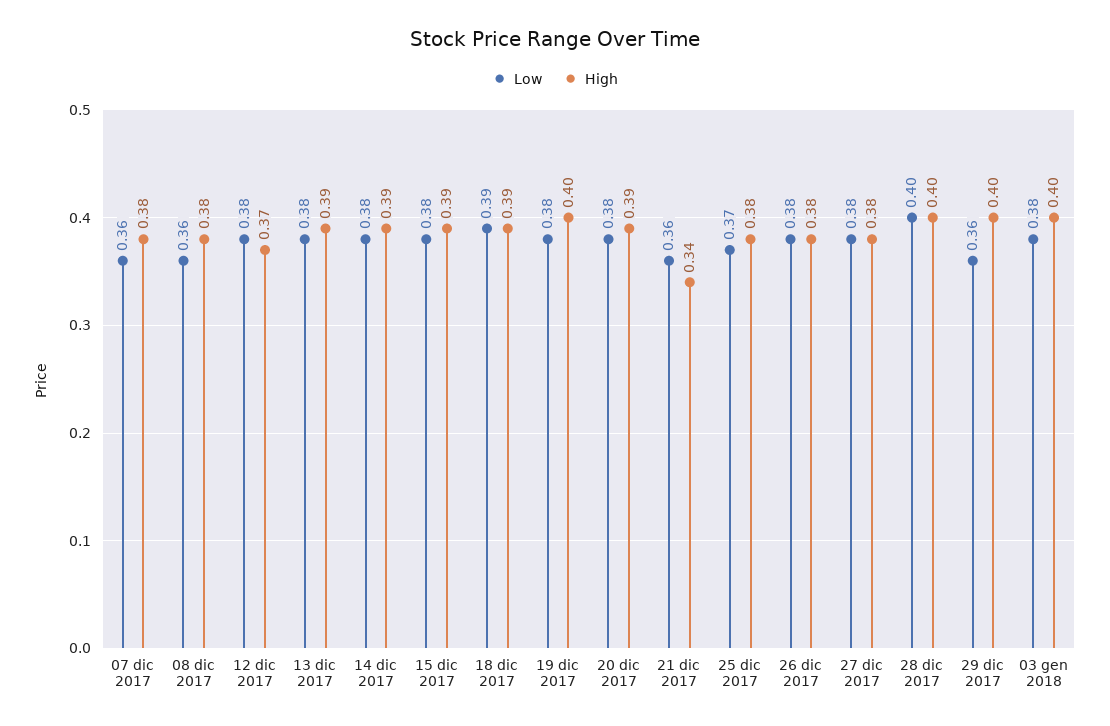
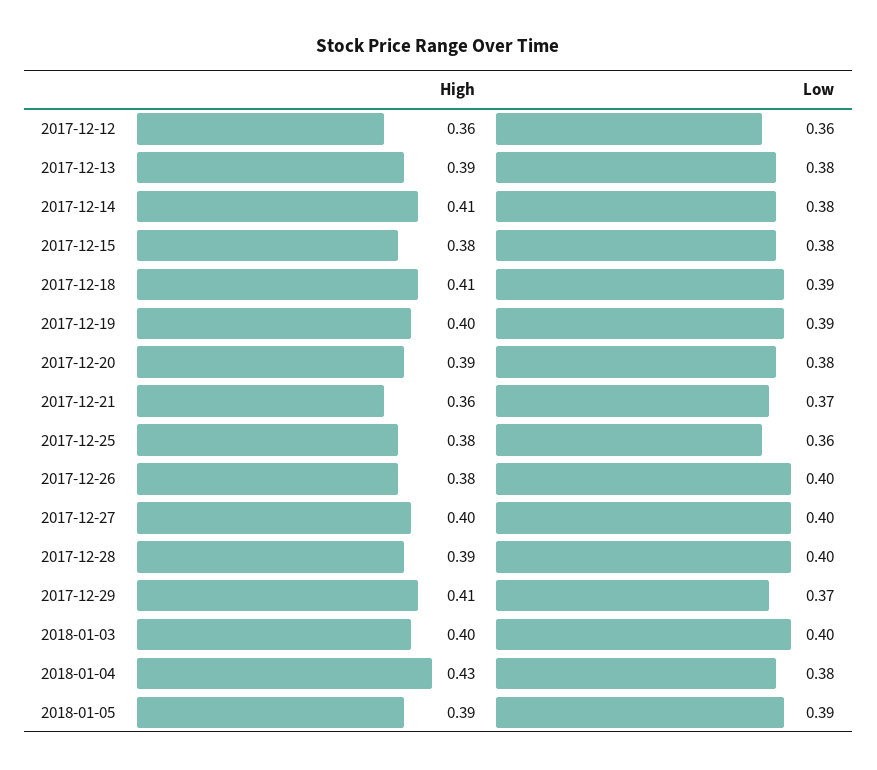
Low, 07 dic 2017: 0.36 -> none
High, 07 dic 2017: 0.38 -> none
Low, 08 dic 2017: 0.36 -> none
High, 08 dic 2017: 0.38 -> none
Low, 12 dic 2017: 0.38 -> 0.36
High, 12 dic 2017: 0.37 -> 0.36
High, 14 dic 2017: 0.39 -> 0.41
High, 15 dic 2017: 0.39 -> 0.38
High, 18 dic 2017: 0.39 -> 0.41
Low, 19 dic 2017: 0.38 -> 0.39
Low, 21 dic 2017: 0.36 -> 0.37
High, 21 dic 2017: 0.34 -> 0.36
Low, 25 dic 2017: 0.37 -> 0.36
Low, 26 dic 2017: 0.38 -> 0.4
Low, 27 dic 2017: 0.38 -> 0.4
High, 27 dic 2017: 0.38 -> 0.4
High, 28 dic 2017: 0.4 -> 0.39
Low, 29 dic 2017: 0.36 -> 0.37
High, 29 dic 2017: 0.4 -> 0.41
Low, 03 gen 2018: 0.38 -> 0.4
High, 2018-01-04: none -> 0.43
Low, 2018-01-04: none -> 0.38
High, 2018-01-05: none -> 0.39
Low, 2018-01-05: none -> 0.39

